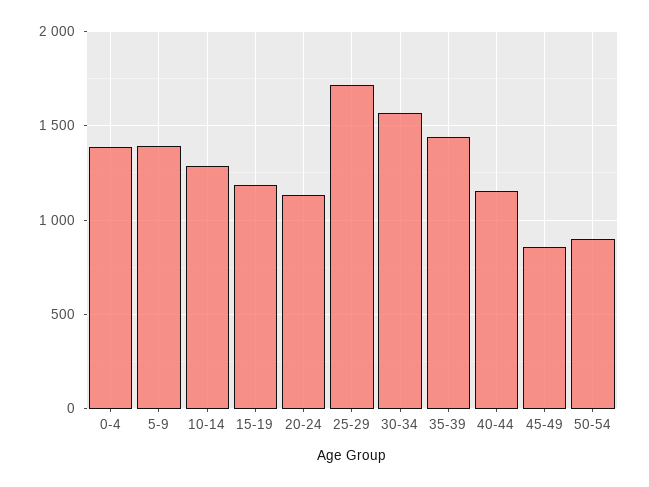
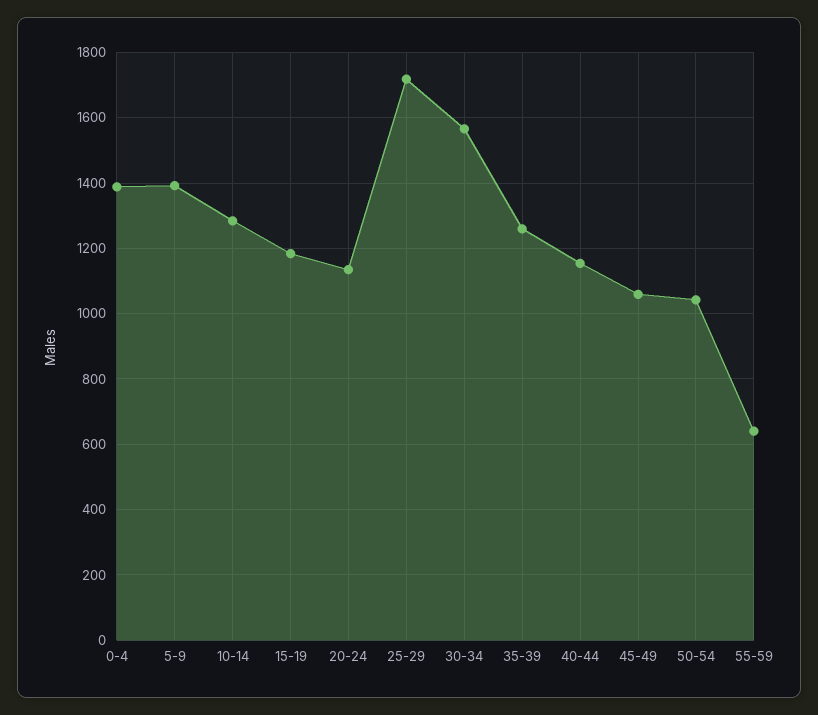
35-39: 1450 -> 1260
45-49: 850 -> 1060
50-54: 900 -> 1040
55-59: none -> 640

